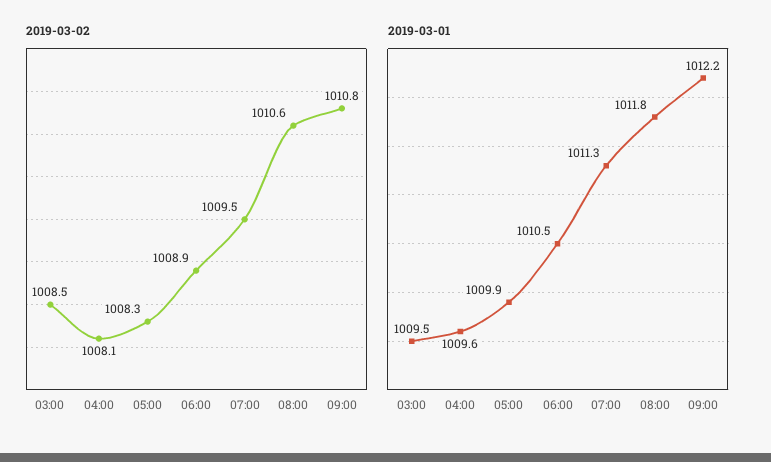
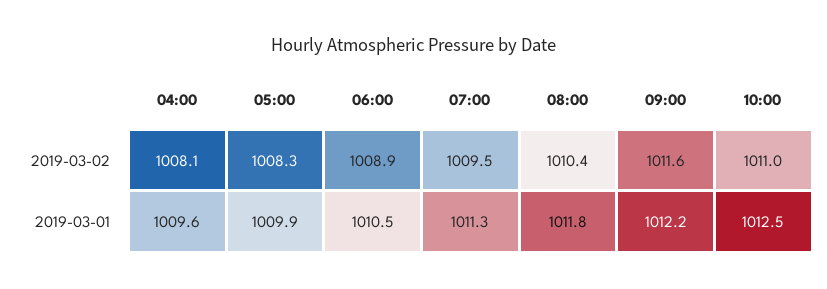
2019-03-02, 03:00: 1008.5 -> none
2019-03-02, 08:00: 1010.6 -> 1010.4
2019-03-02, 09:00: 1010.8 -> 1011.6
2019-03-01, 03:00: 1009.5 -> none
2019-03-02, 10:00: none -> 1011
2019-03-01, 10:00: none -> 1012.5

